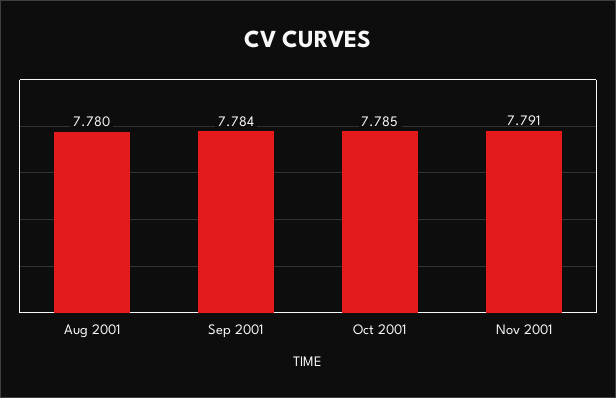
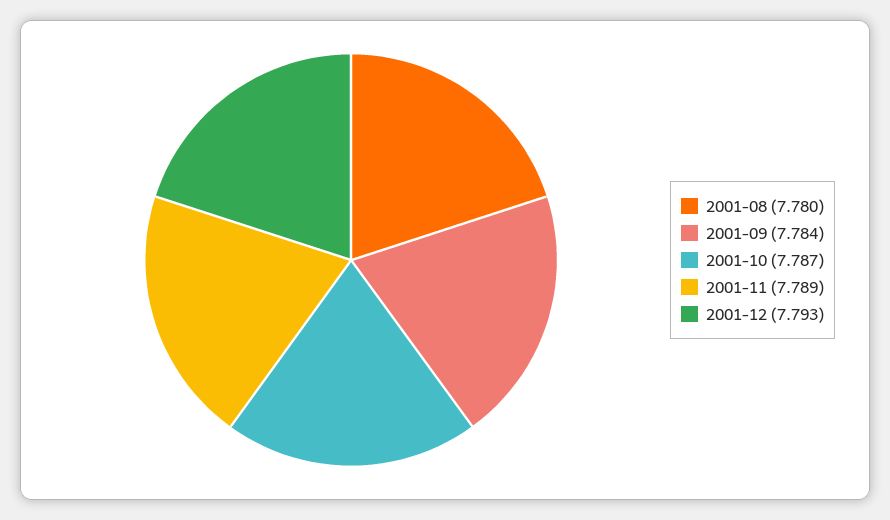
Oct 2001: 7.785 -> 7.787
Nov 2001: 7.791 -> 7.789
2001-12: none -> 7.793

